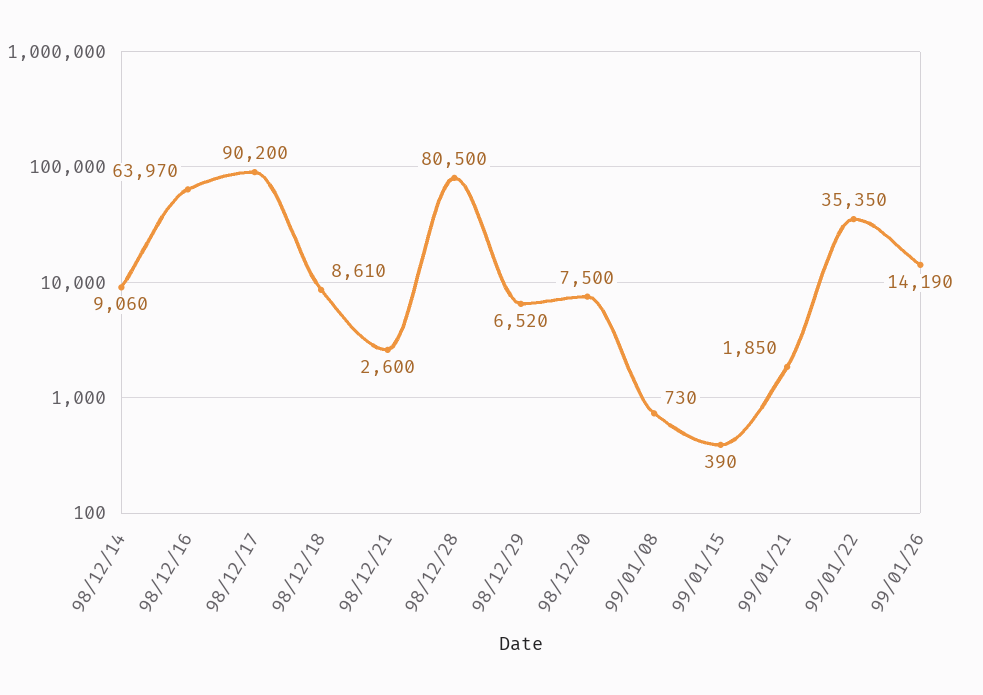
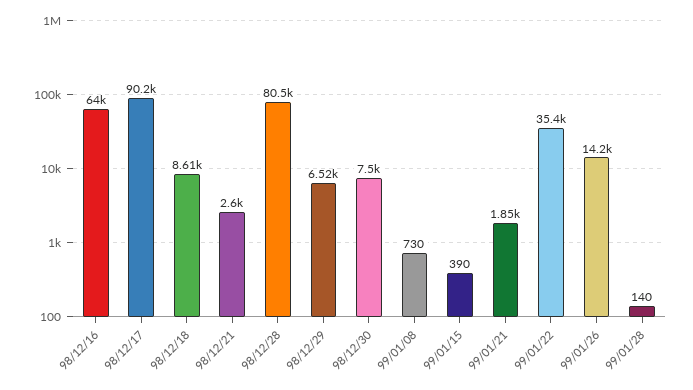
98/12/14: 9060 -> none
99/01/28: none -> 140

